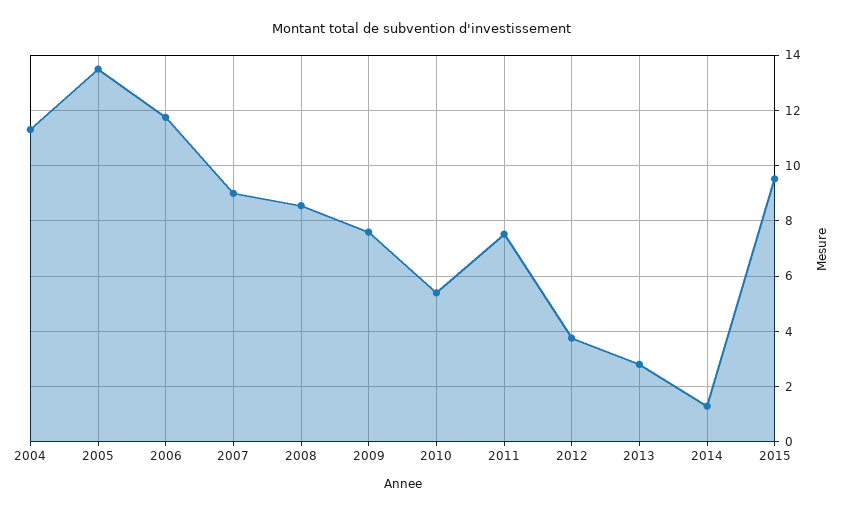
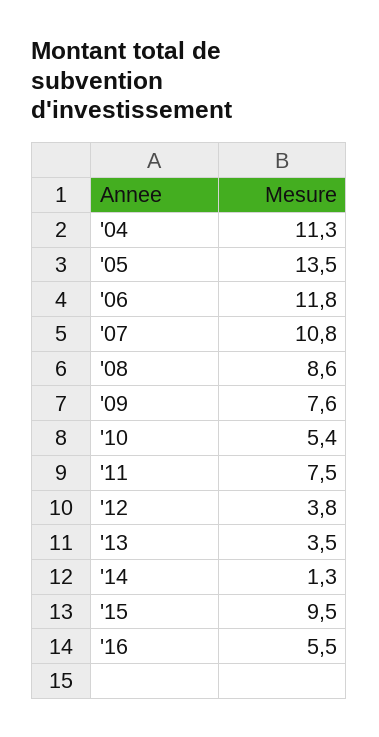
2007: 9 -> 10.8
2013: 2.75 -> 3.5
'16: none -> 5.5

